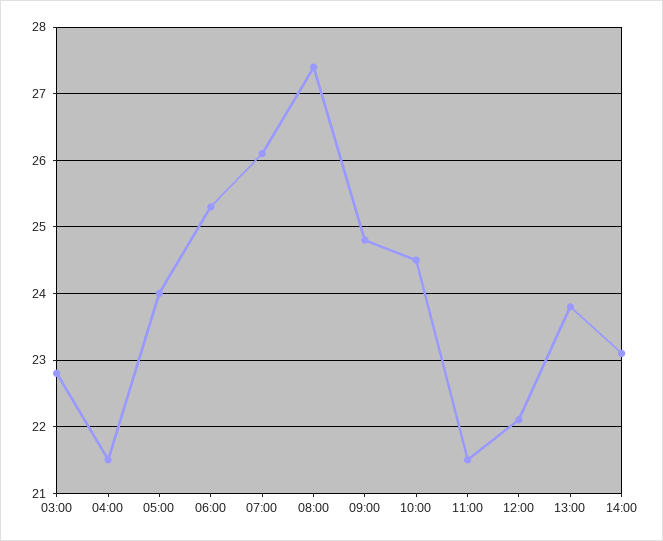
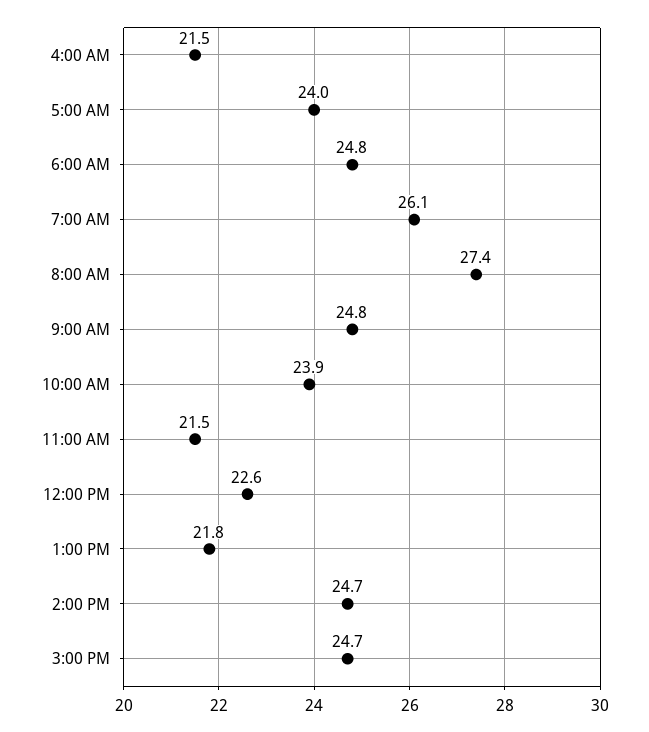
03:00: 22.8 -> none
06:00: 25.3 -> 24.8
10:00: 24.5 -> 23.9
12:00: 22.1 -> 22.6
13:00: 23.8 -> 21.8
14:00: 23.1 -> 24.7
3:00 PM: none -> 24.7

